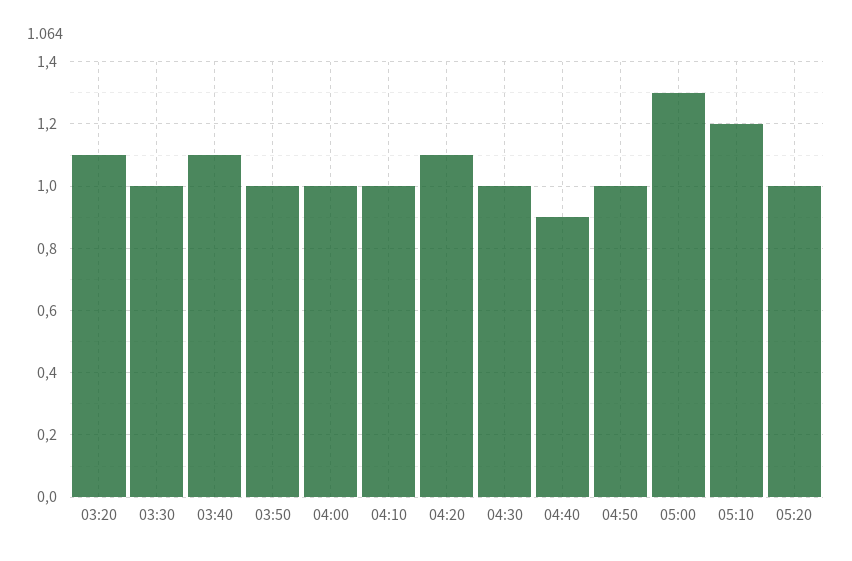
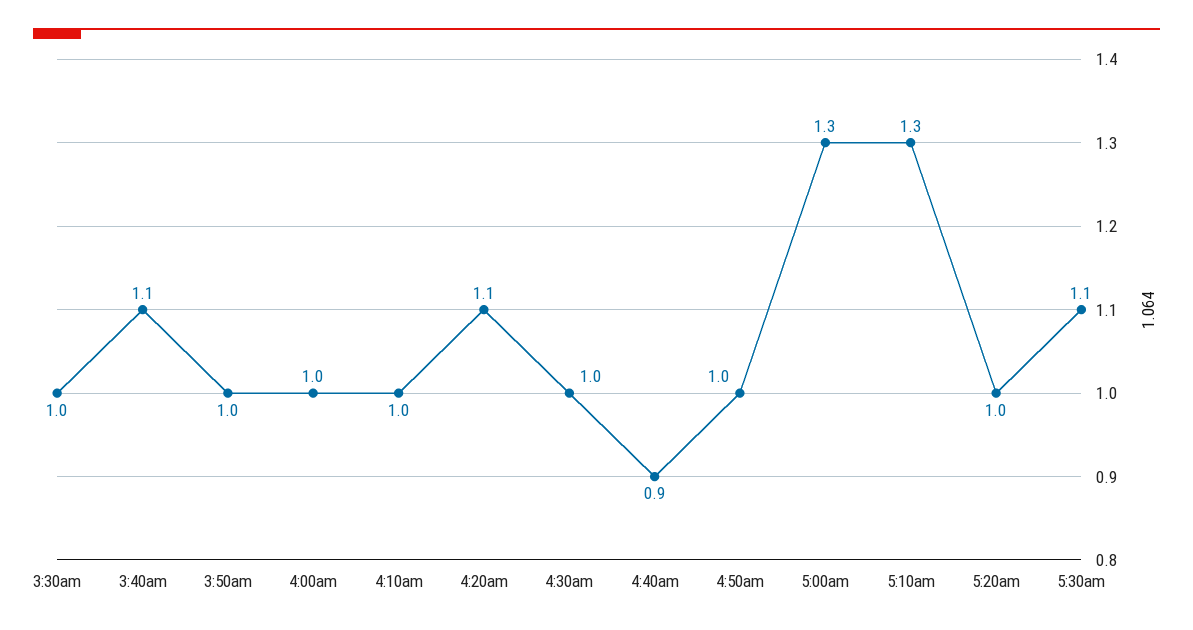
03:20: 1.1 -> none
05:10: 1.2 -> 1.3
5:30am: none -> 1.1

